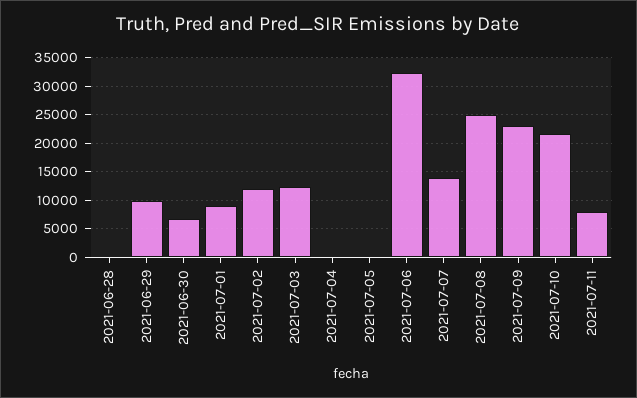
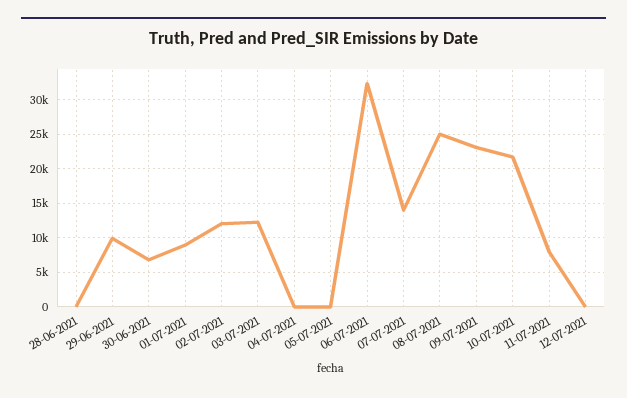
12-07-2021: none -> 0

